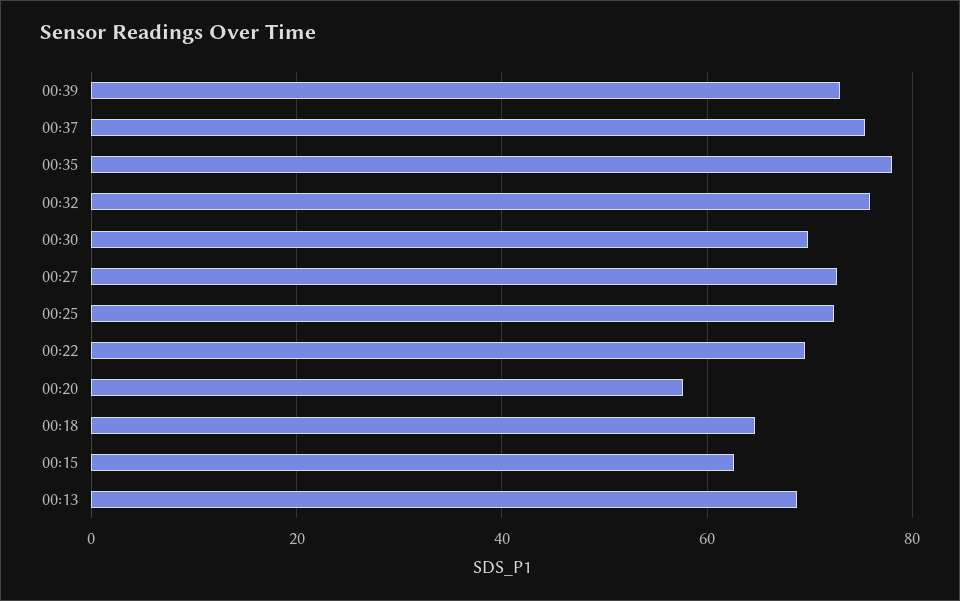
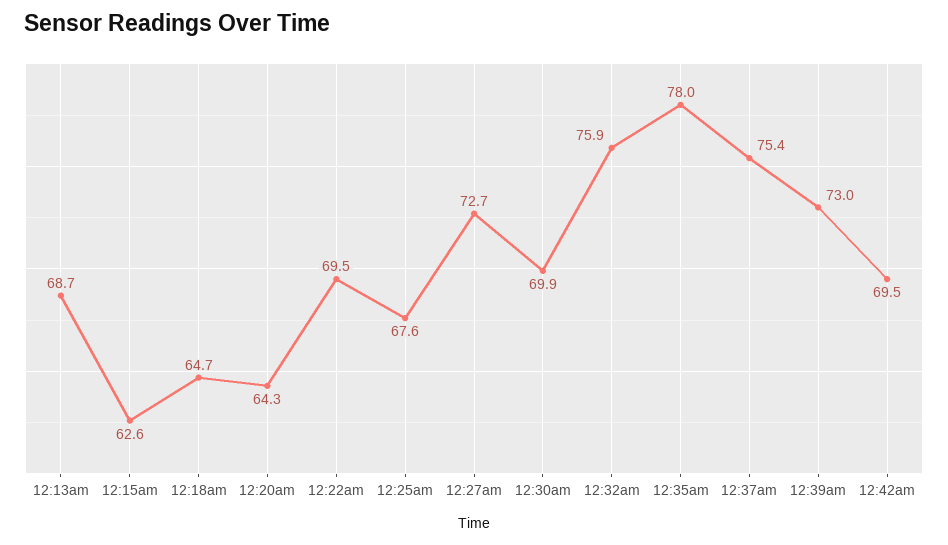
00:25: 72 -> 67.6
00:20: 58 -> 64.3
12:42am: none -> 69.5

